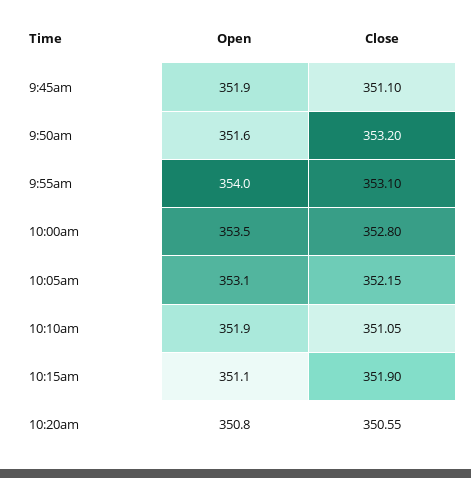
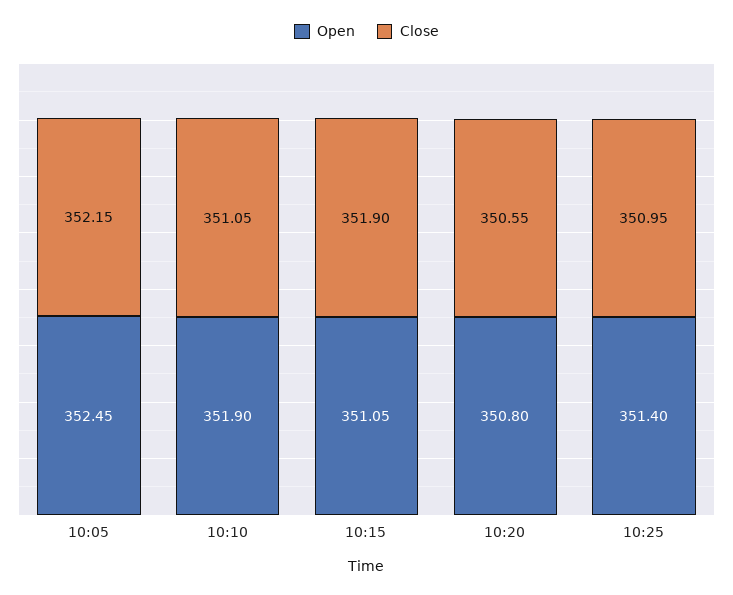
Open, 9:45am: 351.9 -> none
Close, 9:45am: 351.1 -> none
Open, 9:50am: 351.6 -> none
Close, 9:50am: 353.2 -> none
Open, 9:55am: 354 -> none
Close, 9:55am: 353.1 -> none
Open, 10:00am: 353.5 -> none
Close, 10:00am: 352.8 -> none
Open, 10:05am: 353.1 -> 352.45
Open, 10:25: none -> 351.4
Close, 10:25: none -> 350.95

